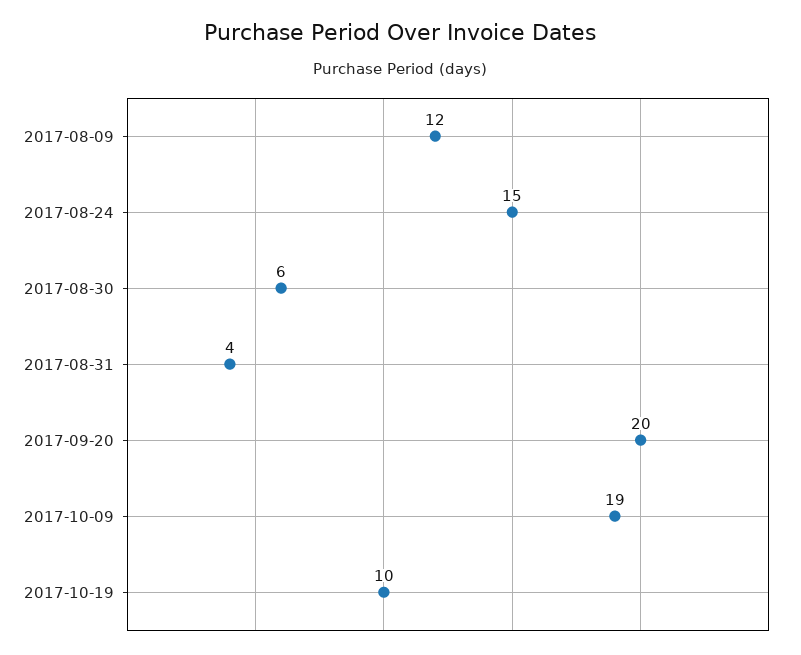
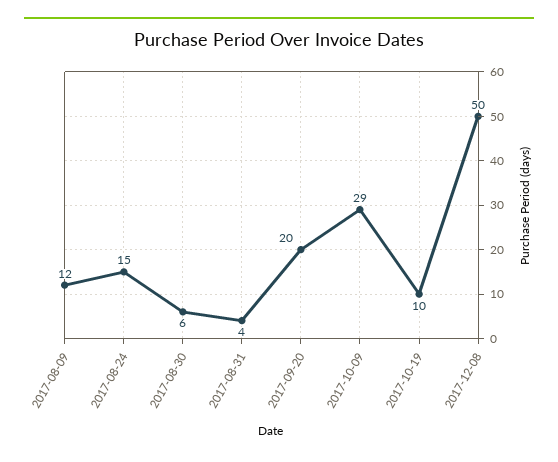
2017-10-09: 19 -> 29
2017-12-08: none -> 50

